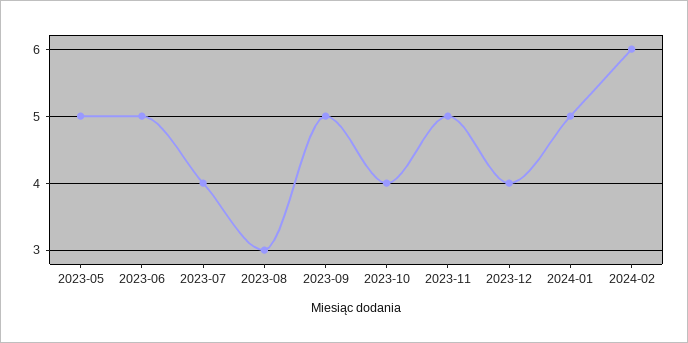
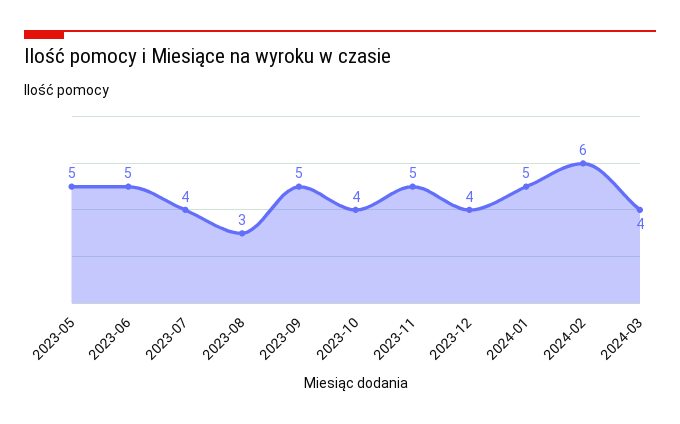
2024-03: none -> 4

